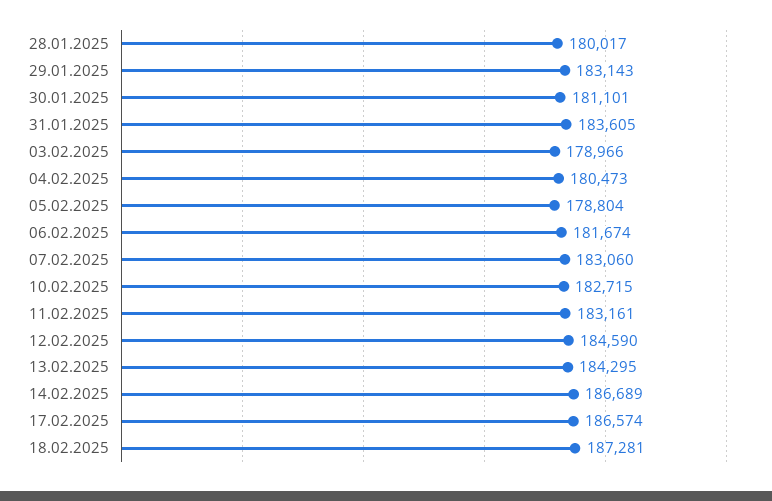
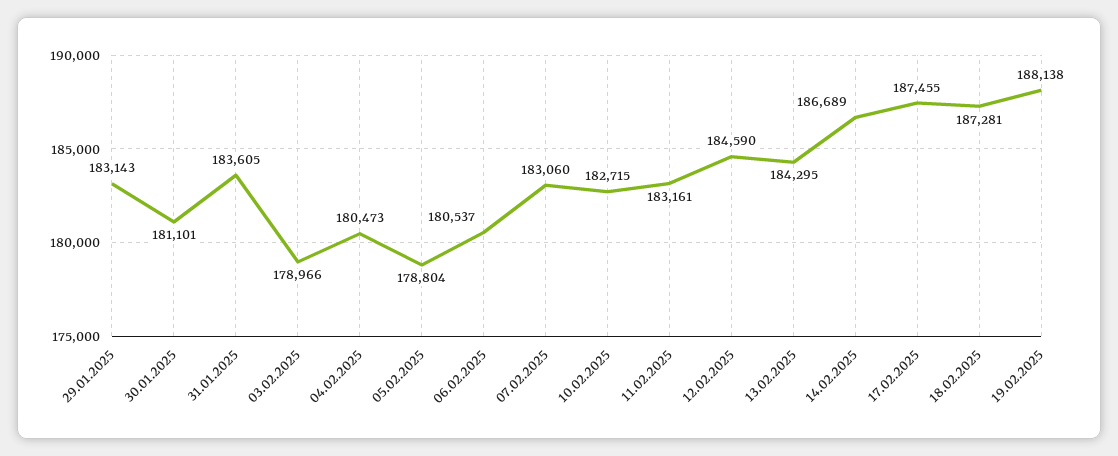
28.01.2025: 180017 -> none
06.02.2025: 181674 -> 180537
17.02.2025: 186574 -> 187455
19.02.2025: none -> 188138

